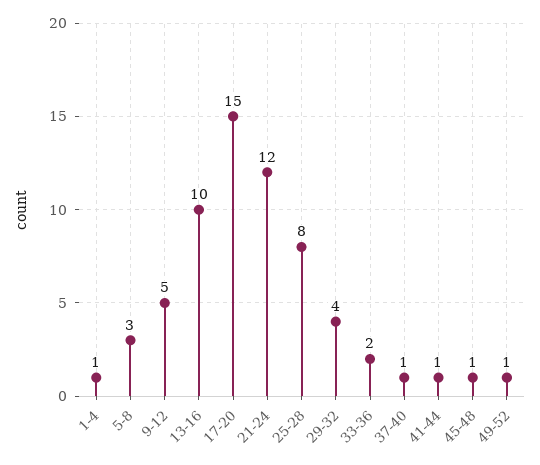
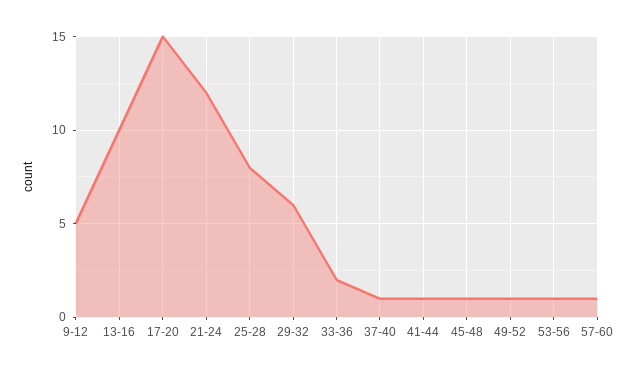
1-4: 1 -> none
5-8: 3 -> none
29-32: 4 -> 6
53-56: none -> 1
57-60: none -> 1

